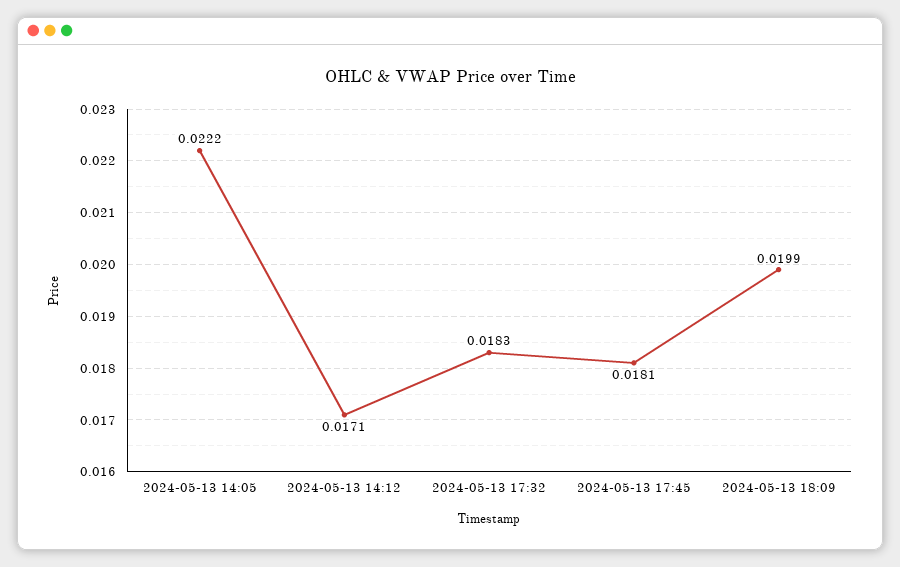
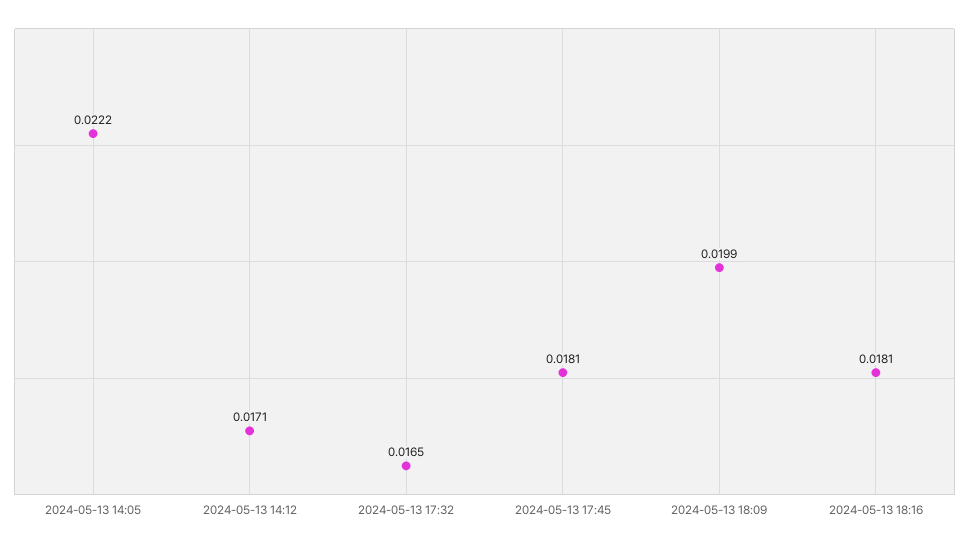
2024-05-13 17:32: 0.0183 -> 0.0165
2024-05-13 18:16: none -> 0.0181

